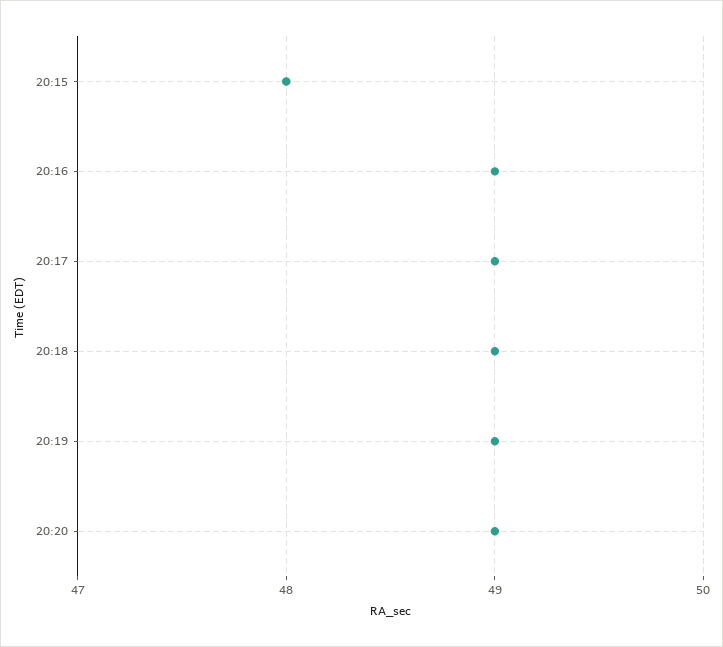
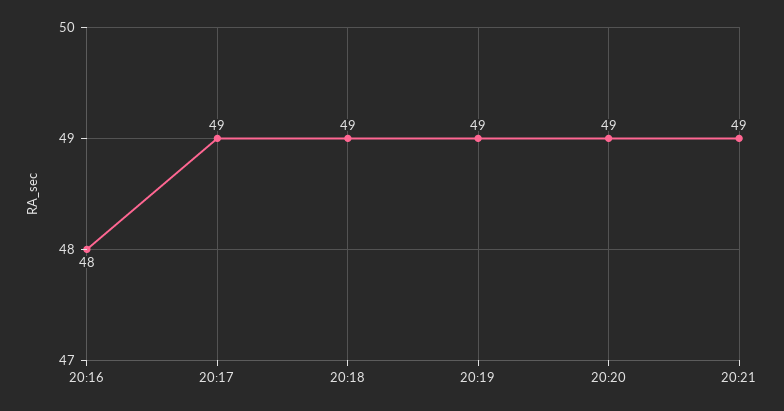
20:15: 48 -> none
20:16: 49 -> 48
20:21: none -> 49

